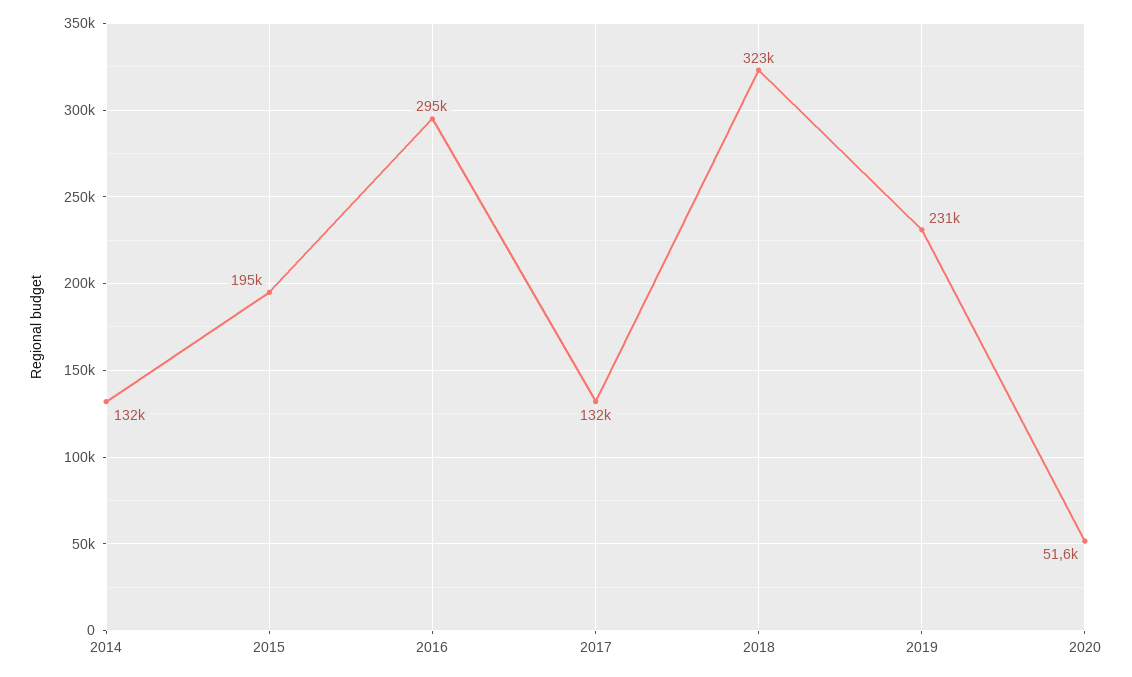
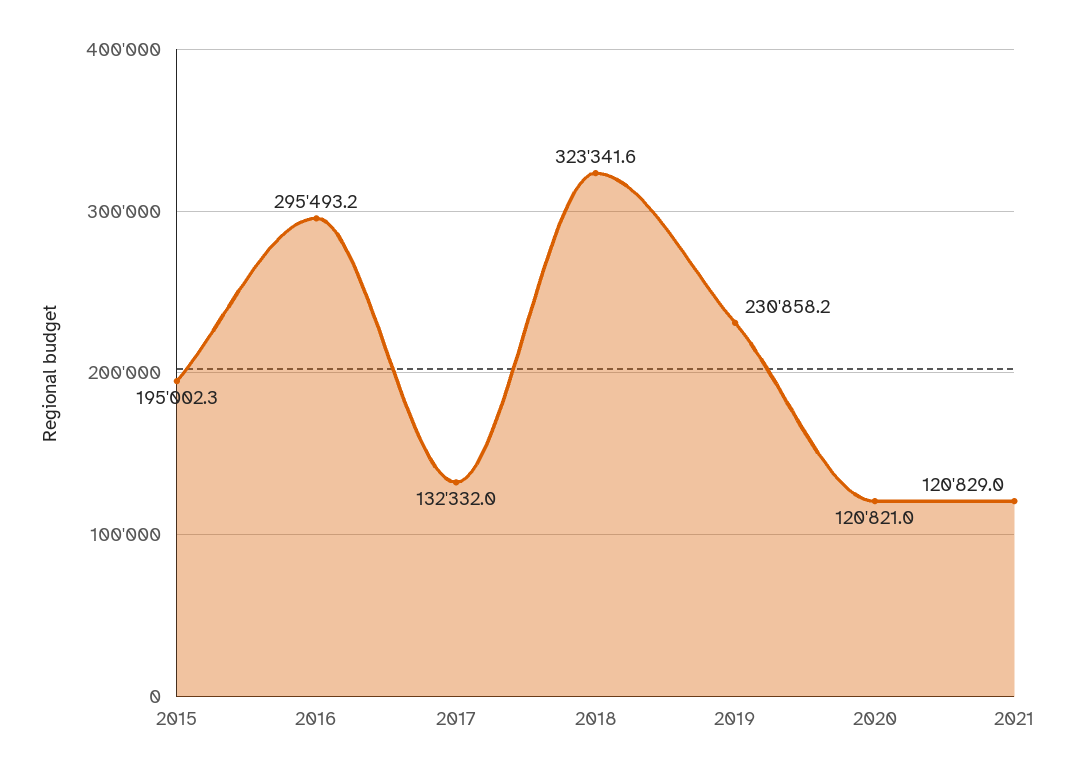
2014: 132000 -> none
2020: 51600 -> 120821
2021: none -> 120829

